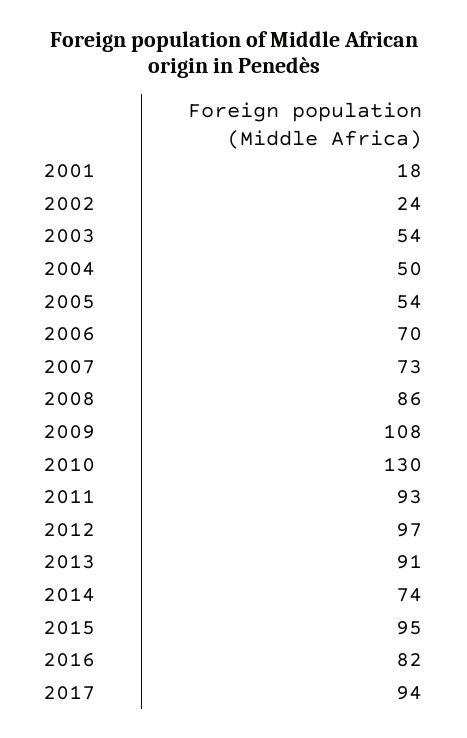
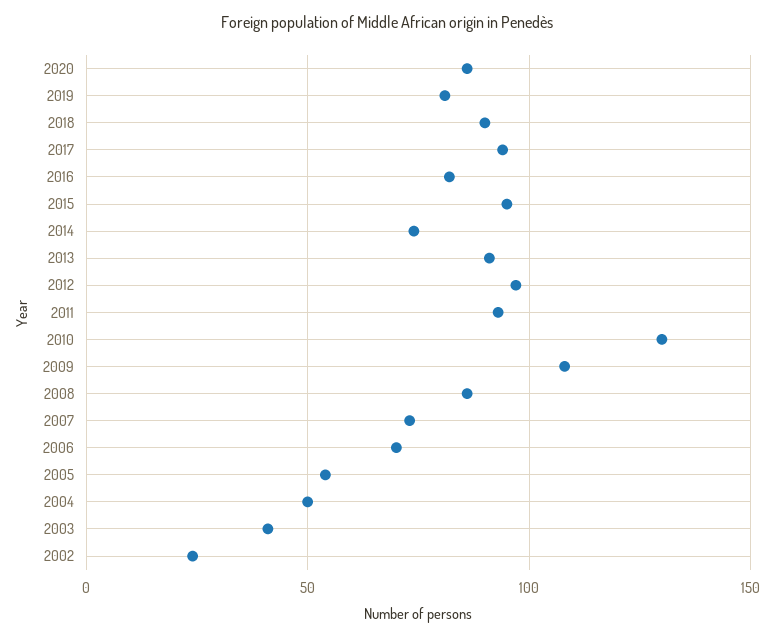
2001: 18 -> none
2003: 54 -> 40
2020: none -> 85
2019: none -> 80
2018: none -> 90

